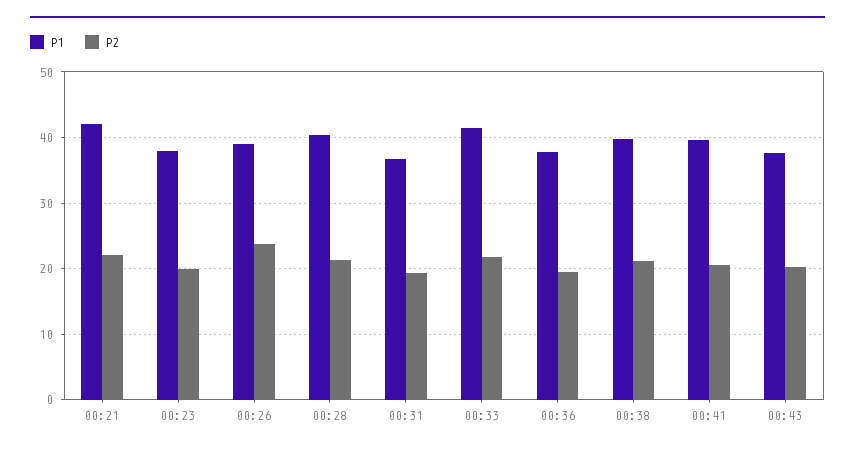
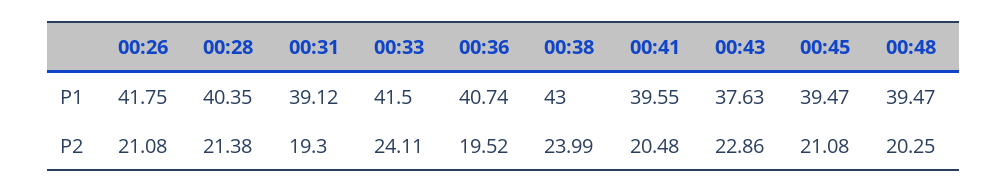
P1, 00:21: 42 -> none
P2, 00:21: 22 -> none
P1, 00:23: 38 -> none
P2, 00:23: 20 -> none
P1, 00:26: 39 -> 41.75
P2, 00:26: 24 -> 21.08
P1, 00:31: 37 -> 39.12
P2, 00:33: 22 -> 24.11
P1, 00:36: 38 -> 40.74
P1, 00:38: 40 -> 43
P2, 00:38: 21 -> 23.99
P2, 00:43: 20 -> 22.86
P1, 00:45: none -> 39.47
P1, 00:48: none -> 39.47
P2, 00:45: none -> 21.08
P2, 00:48: none -> 20.25

